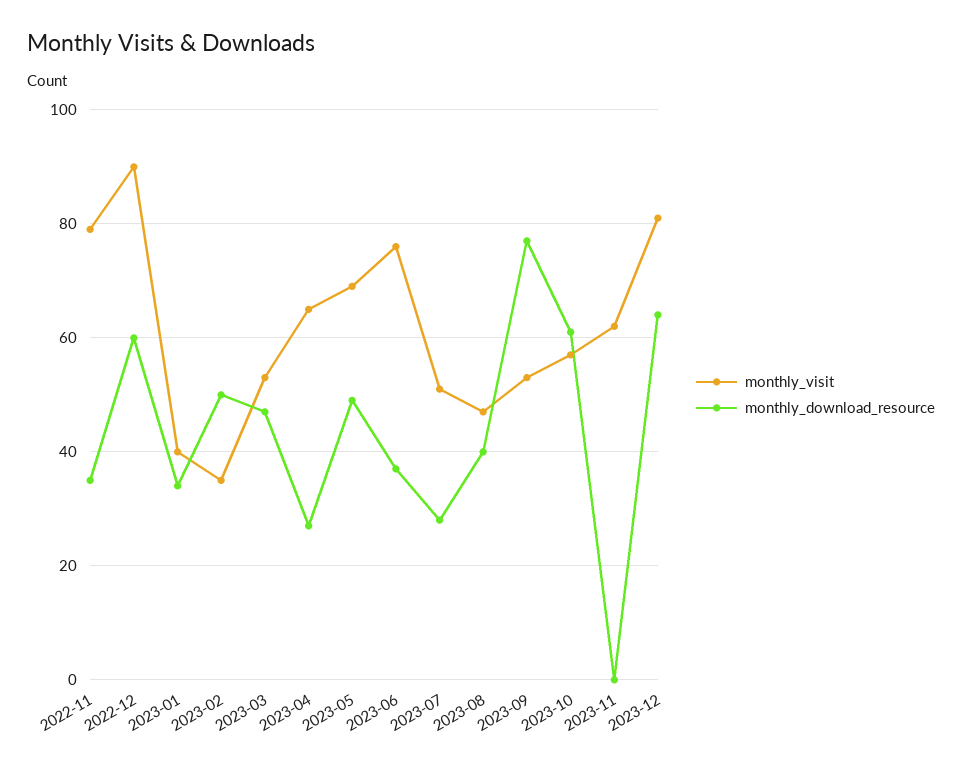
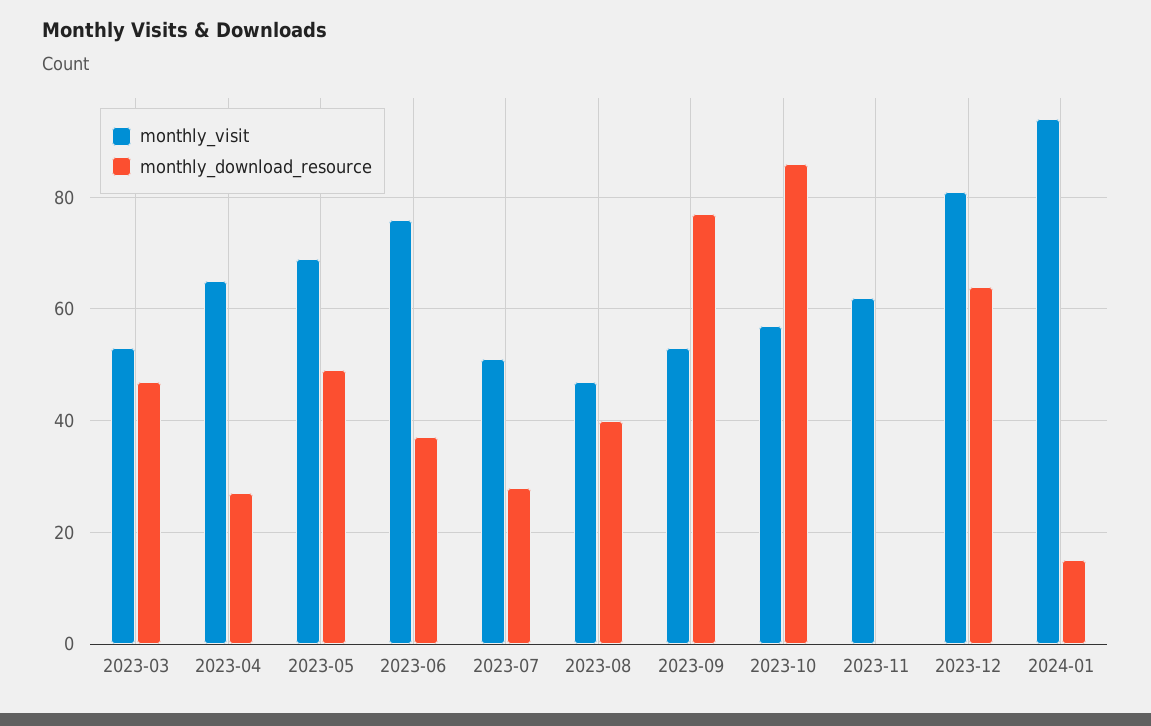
monthly_visit, 2022-11: 80 -> none
monthly_download_resource, 2022-11: 35 -> none
monthly_visit, 2022-12: 90 -> none
monthly_download_resource, 2022-12: 60 -> none
monthly_visit, 2023-01: 40 -> none
monthly_download_resource, 2023-01: 35 -> none
monthly_visit, 2023-02: 35 -> none
monthly_download_resource, 2023-02: 50 -> none
monthly_download_resource, 2023-10: 60 -> 85
monthly_visit, 2024-01: none -> 95
monthly_download_resource, 2024-01: none -> 15

